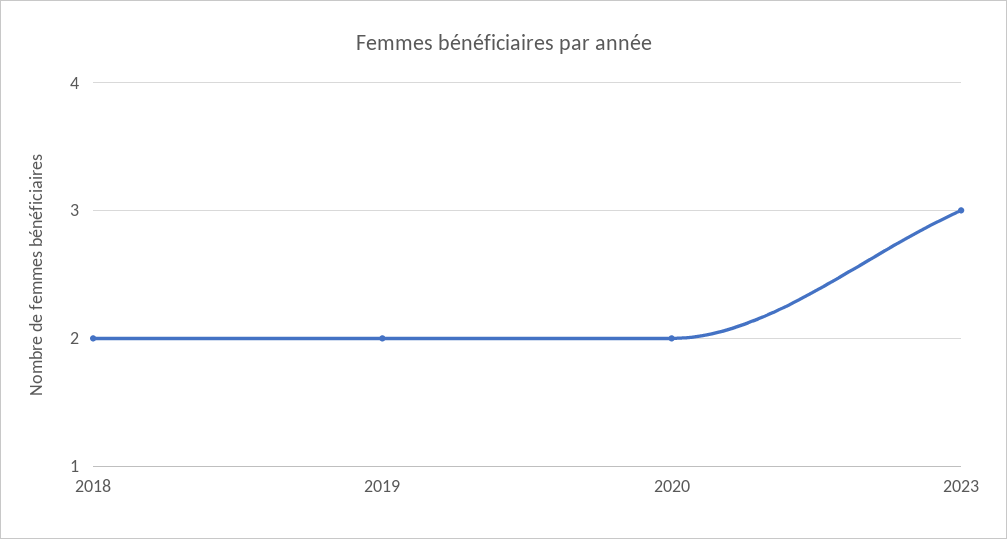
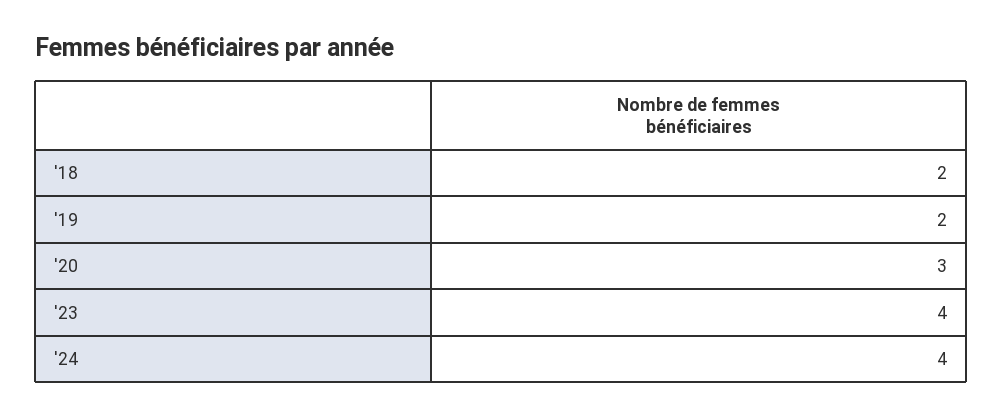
2020: 2 -> 3
2023: 3 -> 4
'24: none -> 4

